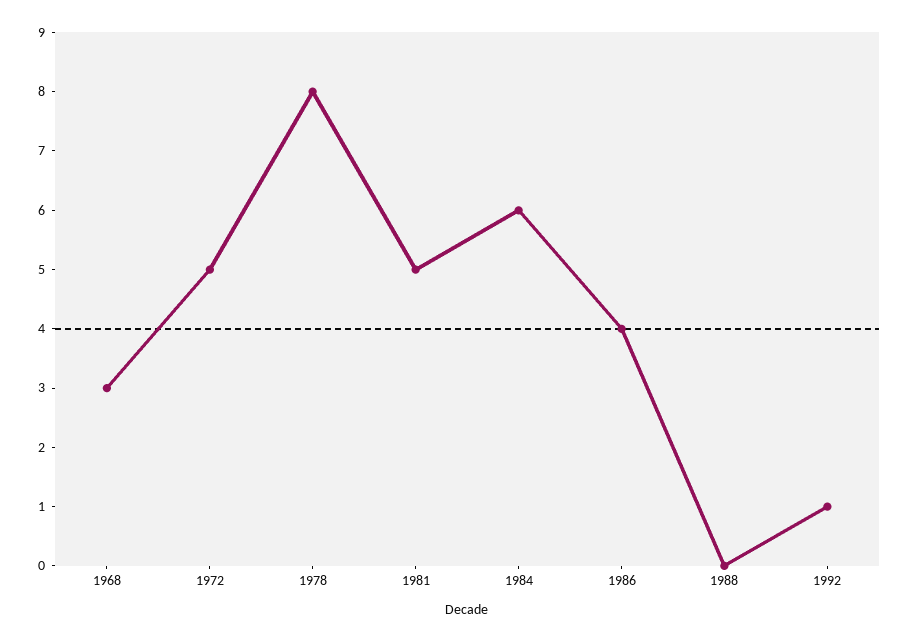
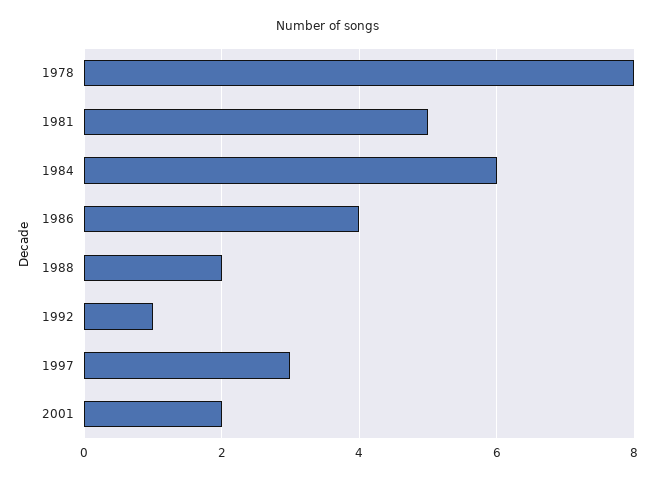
1968: 3 -> none
1972: 5 -> none
1988: 0 -> 2
1997: none -> 3
2001: none -> 2

